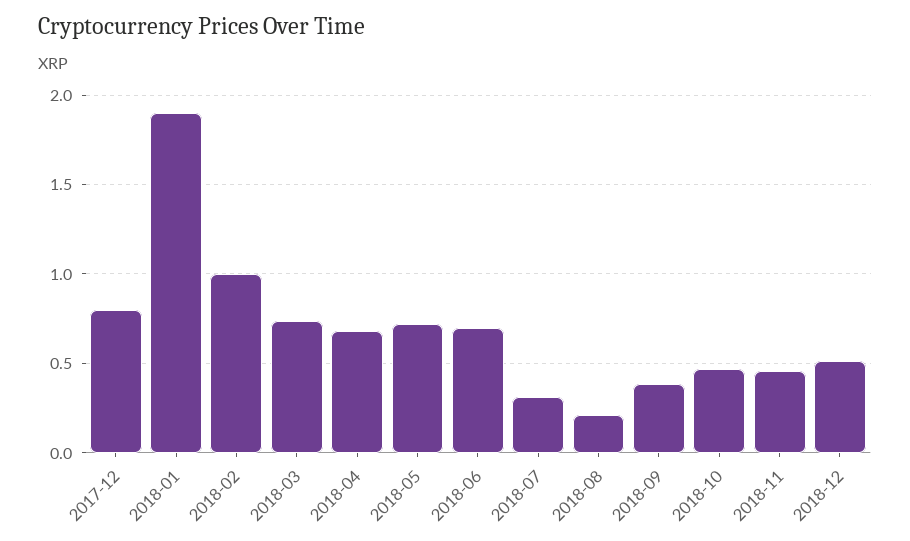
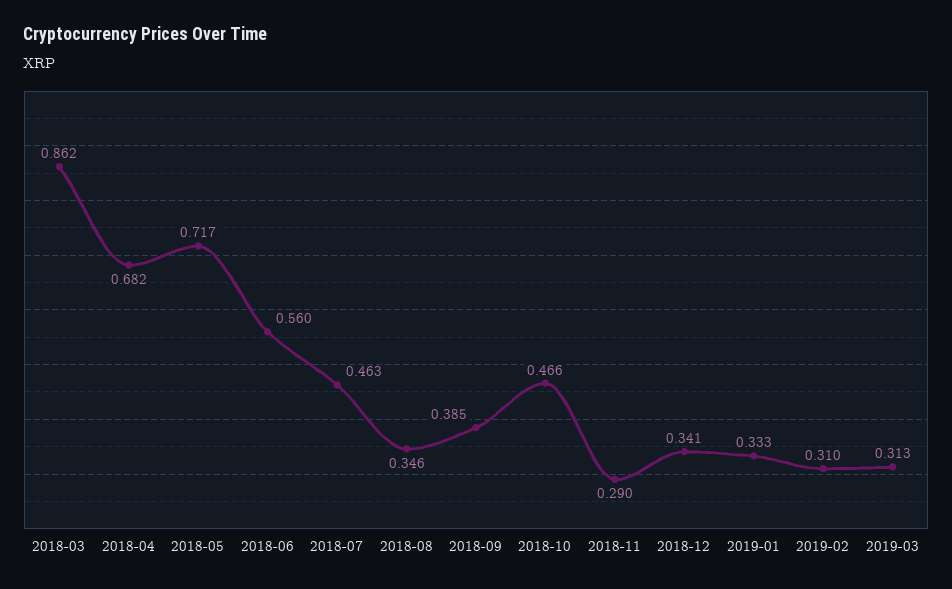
2017-12: 0.8 -> none
2018-01: 1.9 -> none
2018-02: 1 -> none
2018-03: 0.75 -> 0.862
2018-06: 0.7 -> 0.56
2018-07: 0.3 -> 0.463
2018-08: 0.2 -> 0.346
2018-11: 0.45 -> 0.29
2018-12: 0.5 -> 0.341
2019-01: none -> 0.333
2019-02: none -> 0.31
2019-03: none -> 0.313

